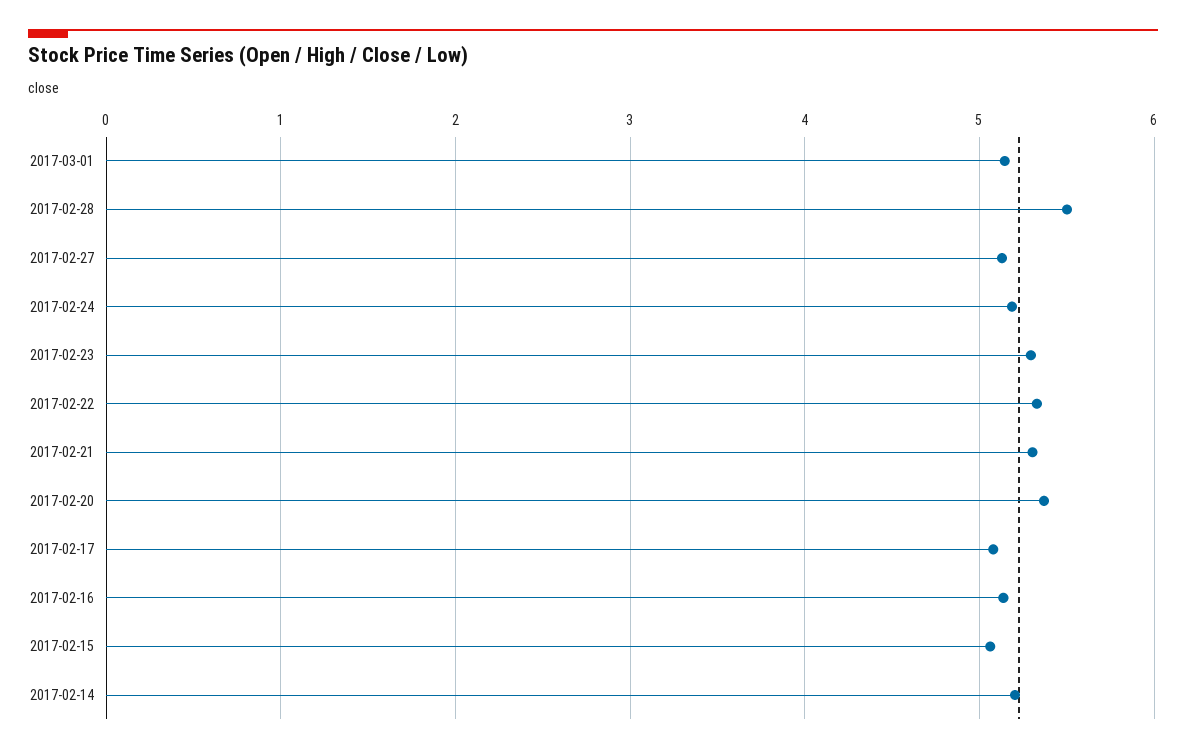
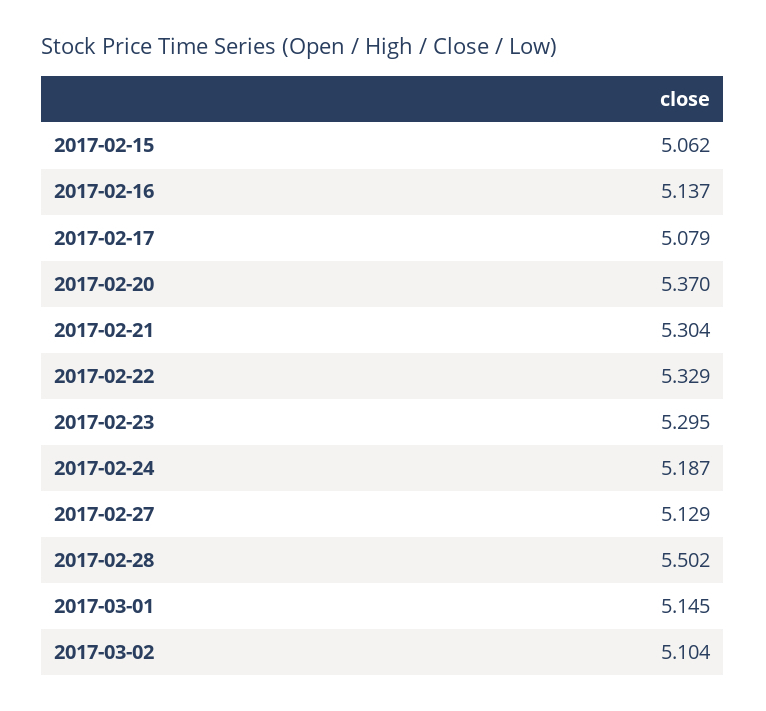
2017-02-14: 5.2 -> none
2017-03-02: none -> 5.104

